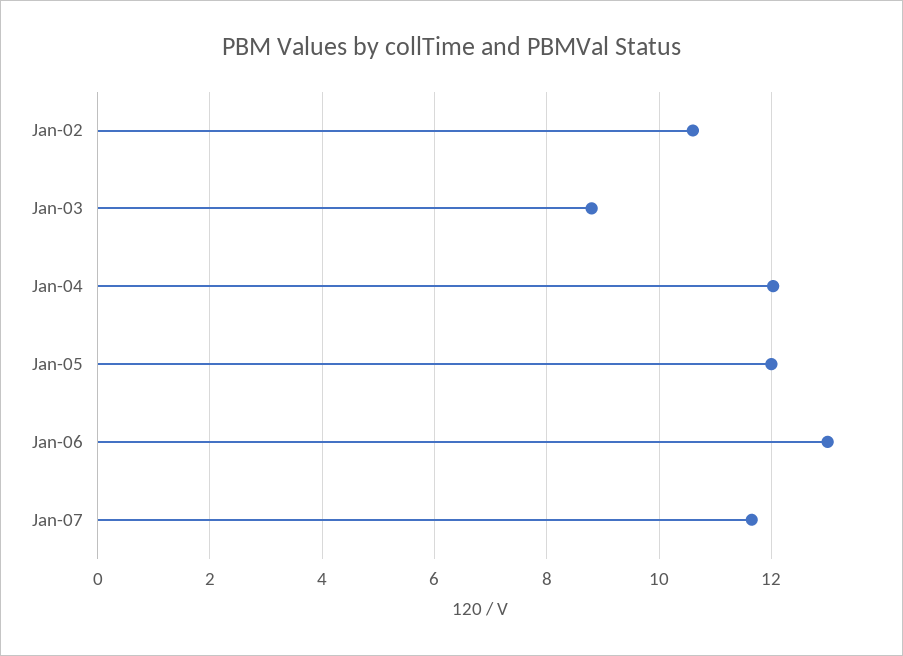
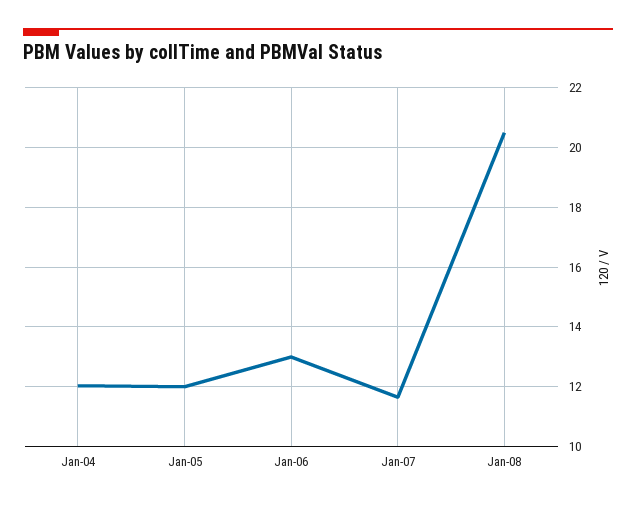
Jan-02: 10.6 -> none
Jan-03: 8.8 -> none
Jan-08: none -> 20.5

